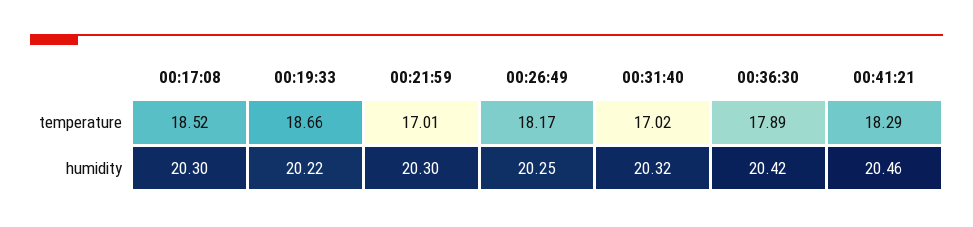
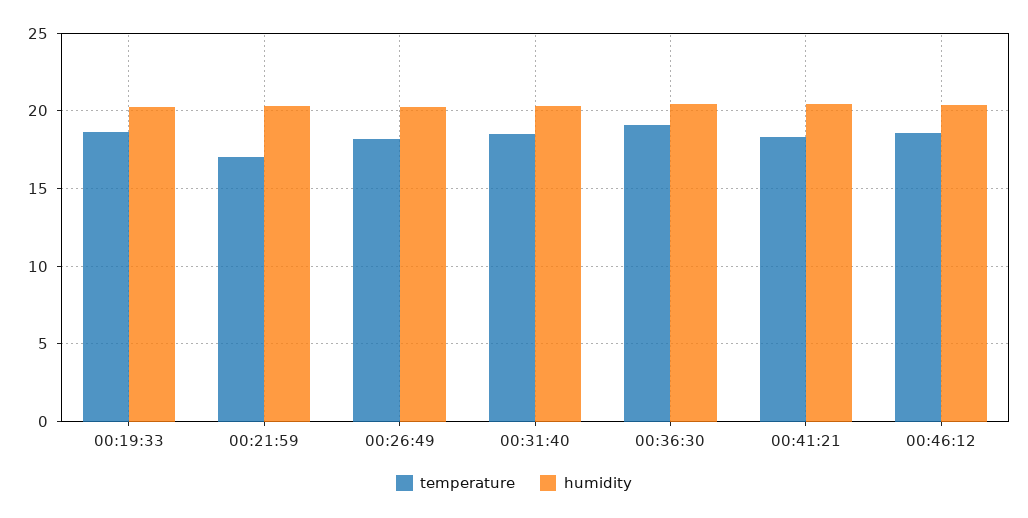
temperature, 00:17:08: 18.52 -> none
temperature, 00:31:40: 17.02 -> 18.5
temperature, 00:36:30: 17.89 -> 19
humidity, 00:17:08: 20.3 -> none
temperature, 00:46:12: none -> 18.5
humidity, 00:46:12: none -> 20.5

